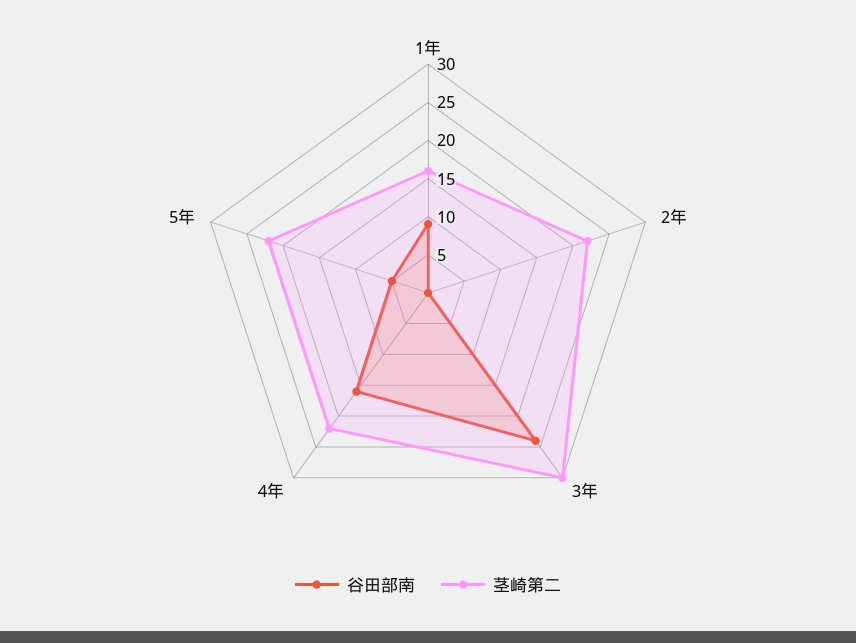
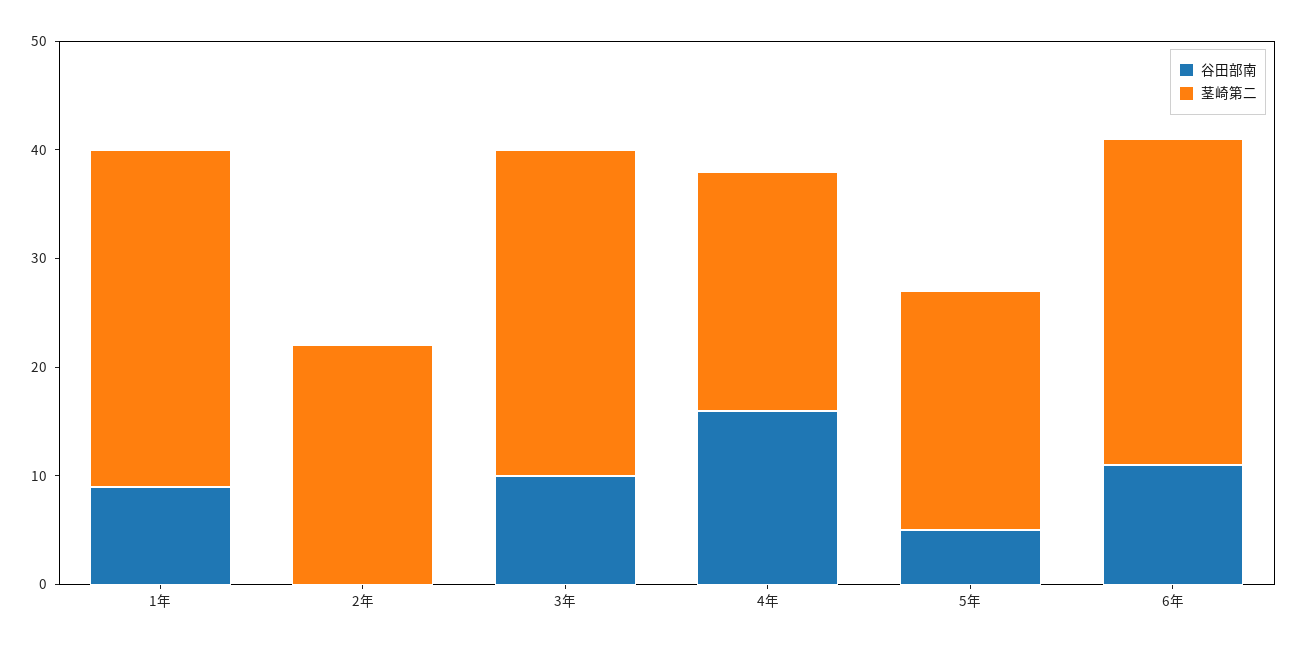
茎崎第二, 1年: 15 -> 31
谷田部南, 3年: 25 -> 10
谷田部南, 6年: none -> 11
茎崎第二, 6年: none -> 30

